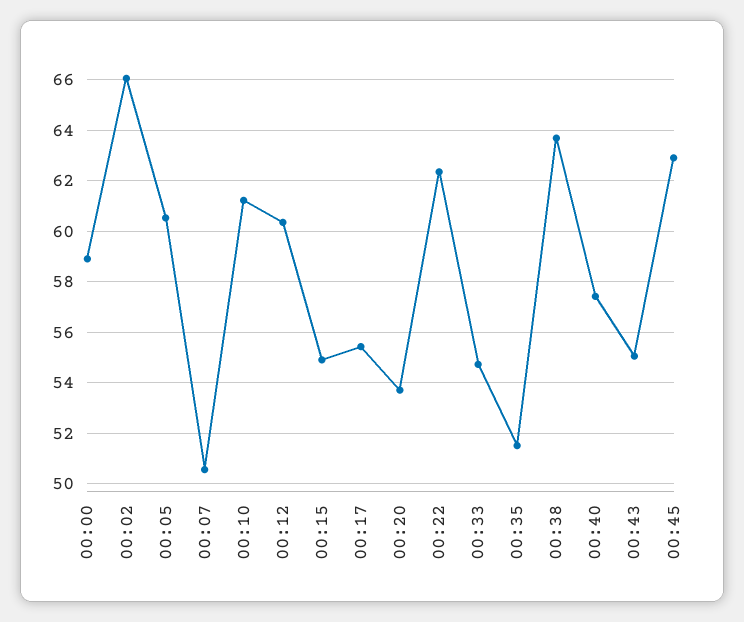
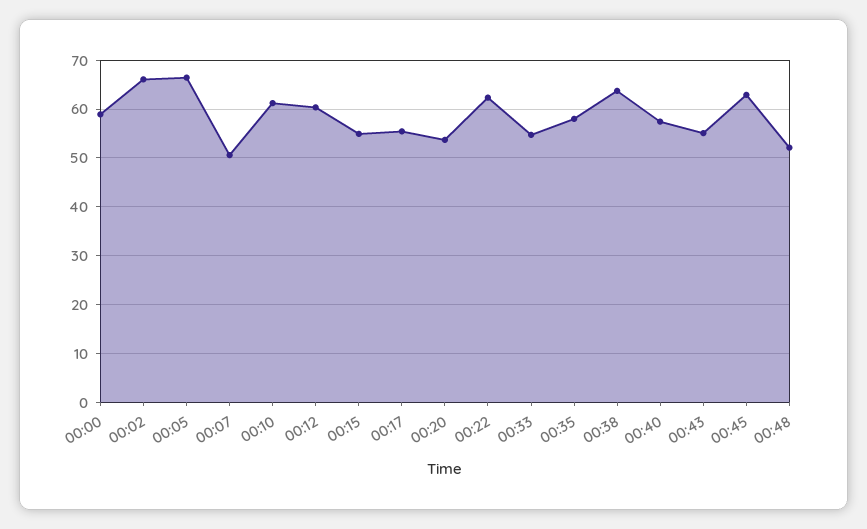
00:05: 60.5 -> 66
00:35: 51.5 -> 58
00:48: none -> 52

